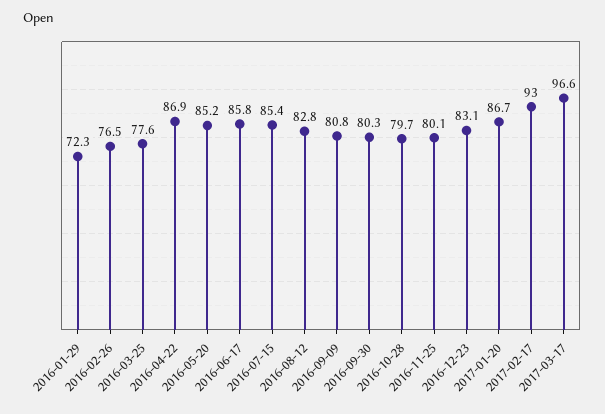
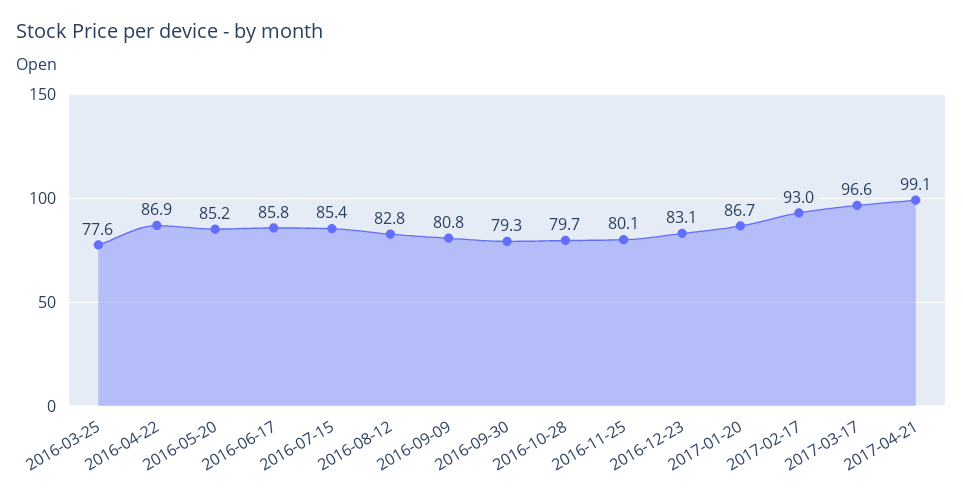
2016-01-29: 72.3 -> none
2016-02-26: 76.5 -> none
2016-09-30: 80.3 -> 79.3
2017-04-21: none -> 99.1

